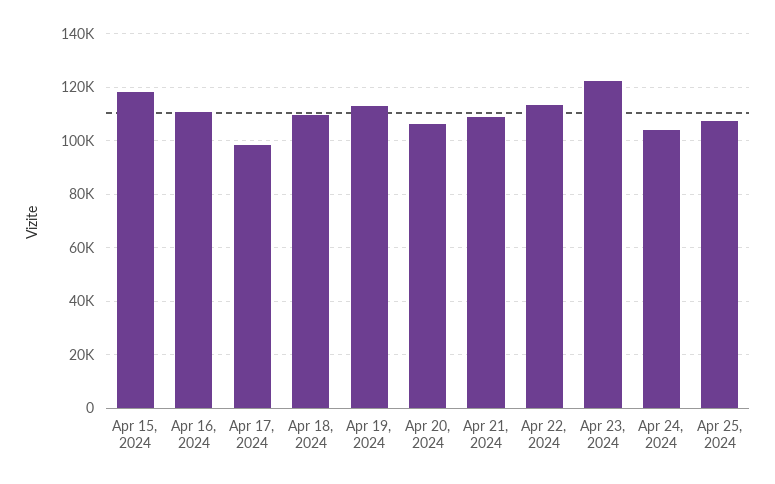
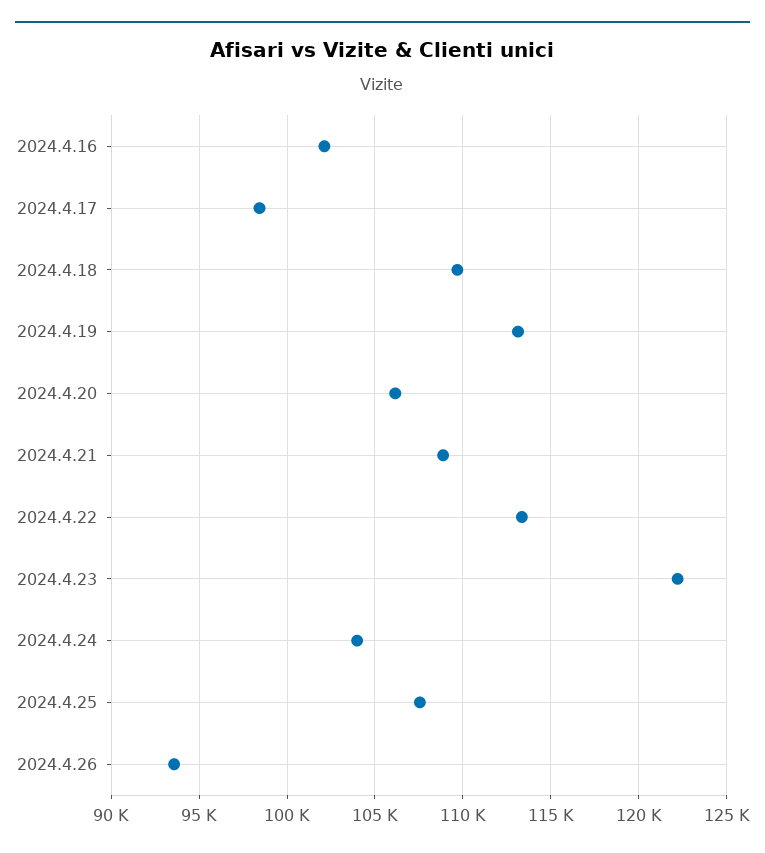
Apr 15, 2024: 117500 -> none
Apr 16, 2024: 110000 -> 102000
2024.4.26: none -> 93500

